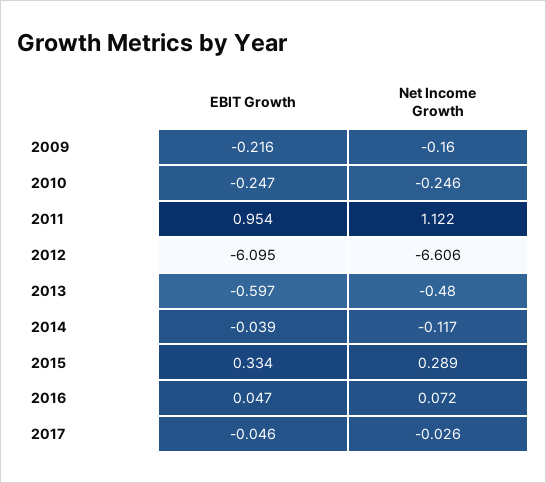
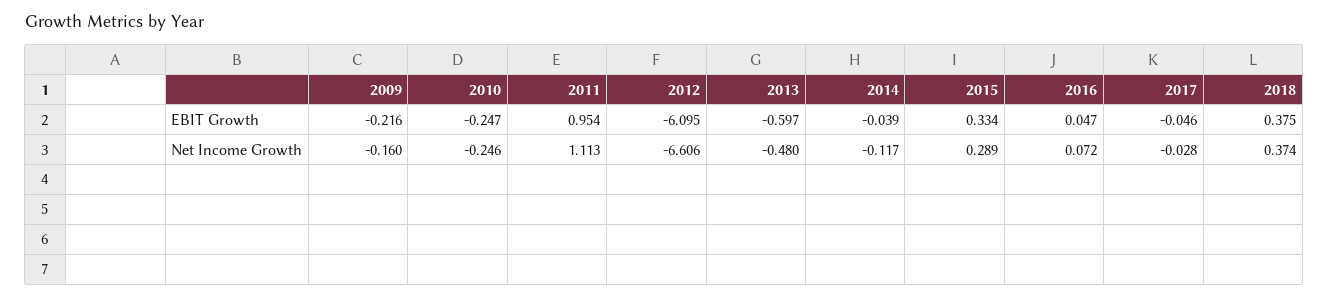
Net Income Growth, 2011: 1.122 -> 1.113
Net Income Growth, 2017: -0.026 -> -0.028
EBIT Growth, 2018: none -> 0.375
Net Income Growth, 2018: none -> 0.374

